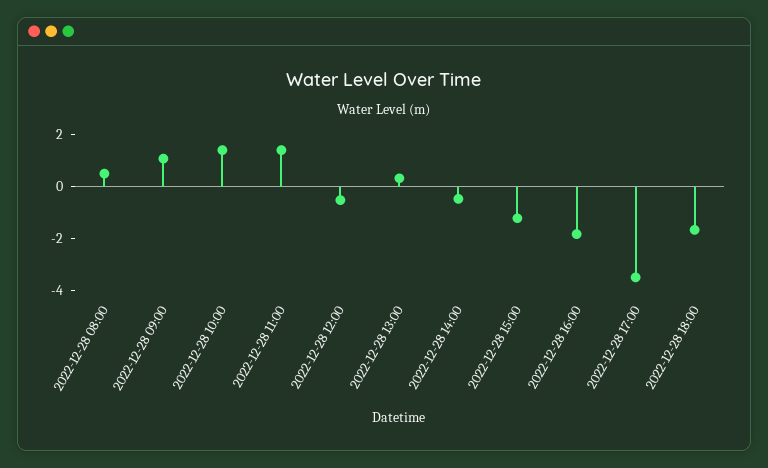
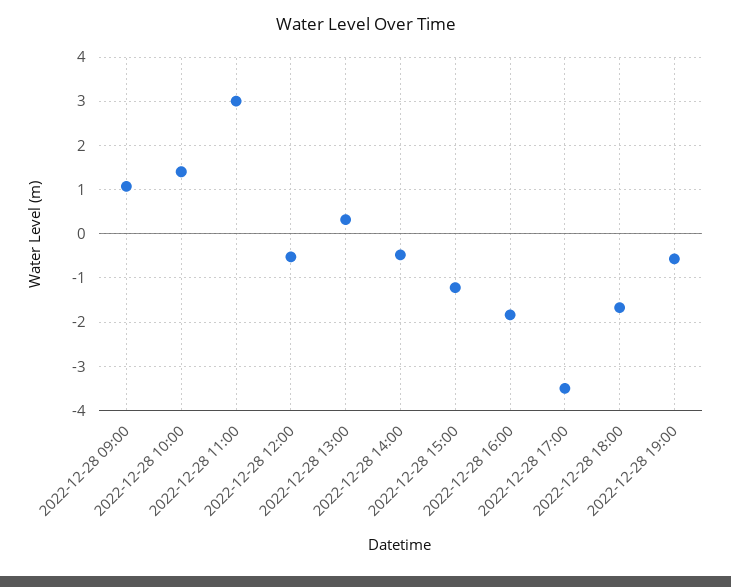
2022-12-28 08:00: 0.5 -> none
2022-12-28 11:00: 1.5 -> 3
2022-12-28 19:00: none -> -0.6

